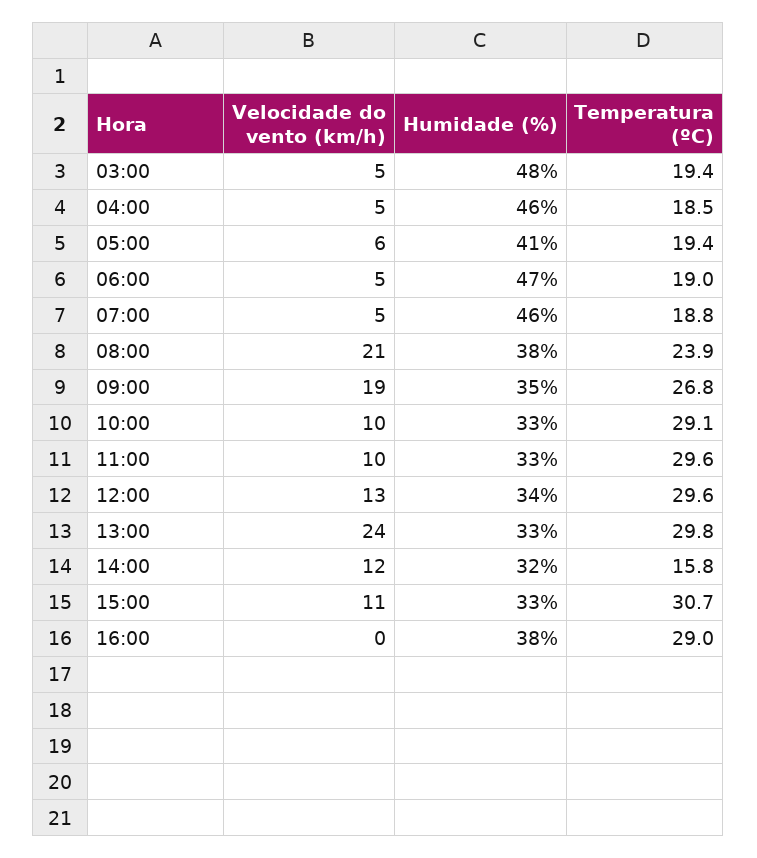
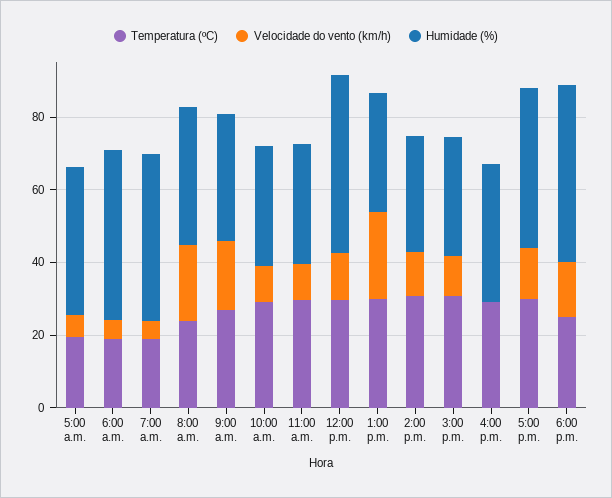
Velocidade do vento (km/h), 03:00: 5 -> none
Humidade (%), 03:00: 48 -> none
Temperatura (ºC), 03:00: 19.4 -> none
Velocidade do vento (km/h), 04:00: 5 -> none
Humidade (%), 04:00: 46 -> none
Temperatura (ºC), 04:00: 18.5 -> none
Humidade (%), 12:00: 34 -> 50
Temperatura (ºC), 14:00: 15.8 -> 30
Temperatura (ºC), 5:00 p.m.: none -> 30
Velocidade do vento (km/h), 5:00 p.m.: none -> 15
Humidade (%), 5:00 p.m.: none -> 45
Temperatura (ºC), 6:00 p.m.: none -> 25
Velocidade do vento (km/h), 6:00 p.m.: none -> 15
Humidade (%), 6:00 p.m.: none -> 50

